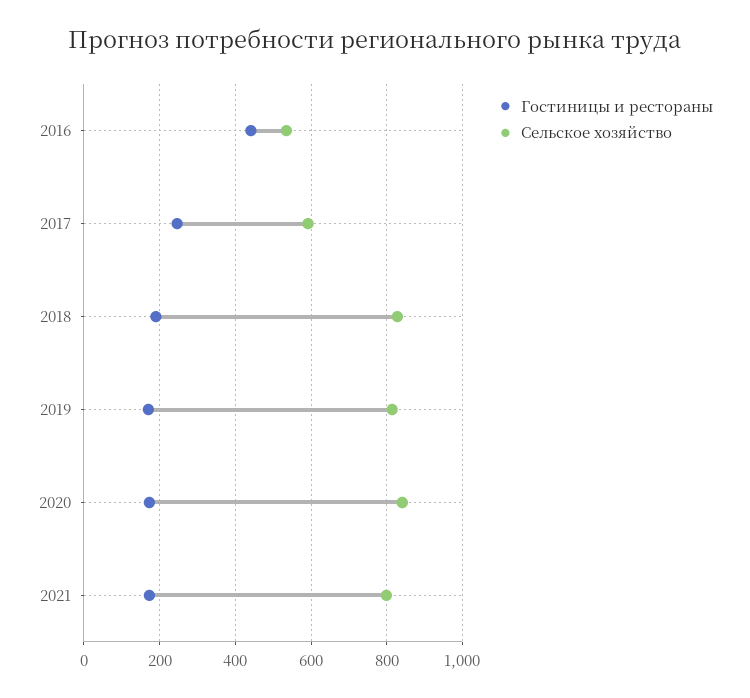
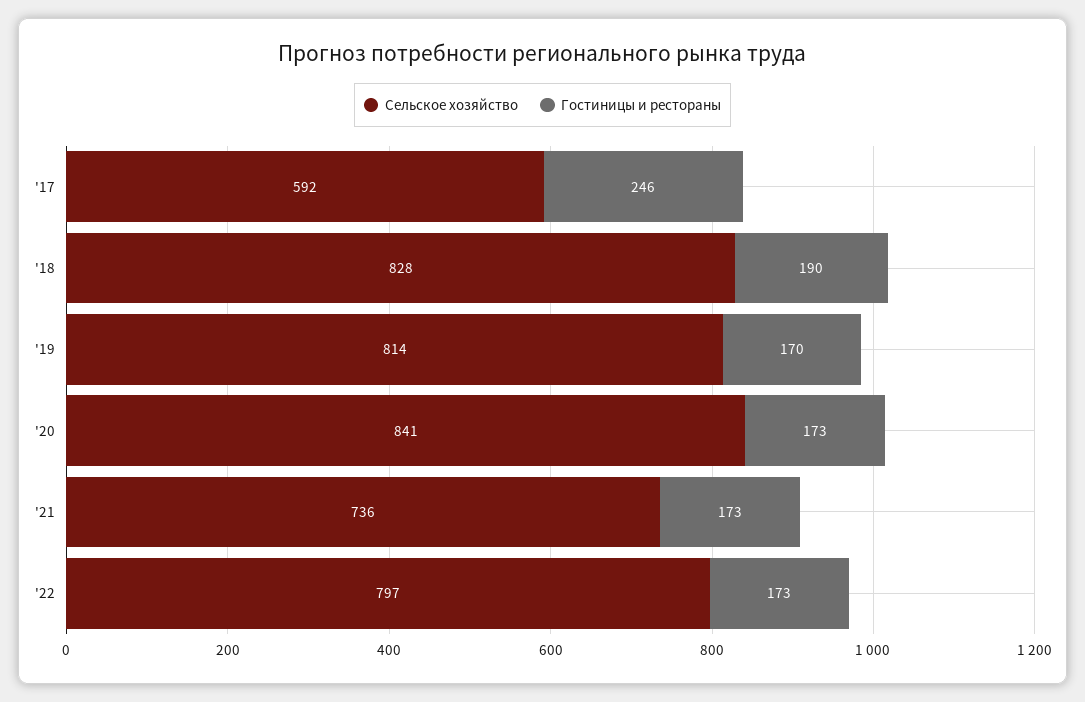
Гостиницы и рестораны, 2016: 440 -> none
Сельское хозяйство, 2016: 540 -> none
Сельское хозяйство, 2021: 800 -> 736
Сельское хозяйство, '22: none -> 797
Гостиницы и рестораны, '22: none -> 173

